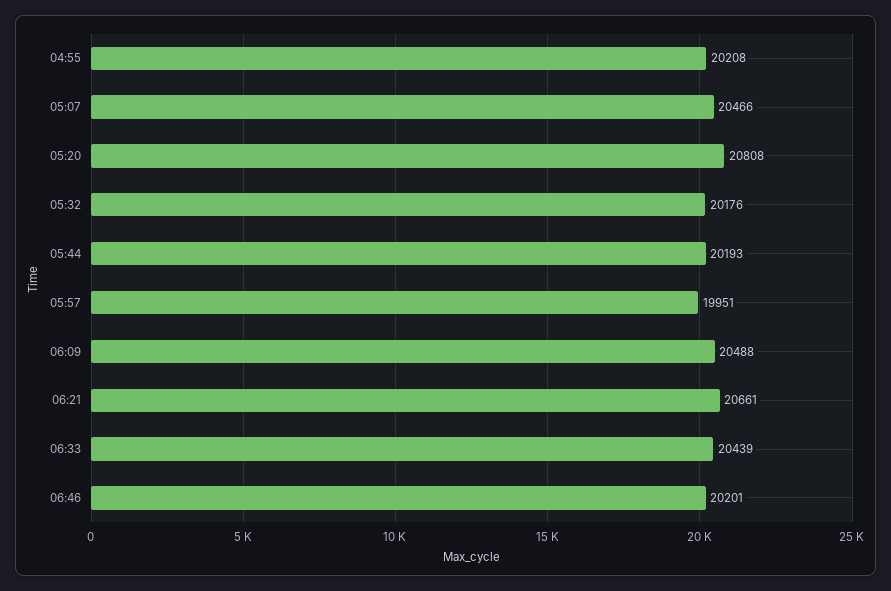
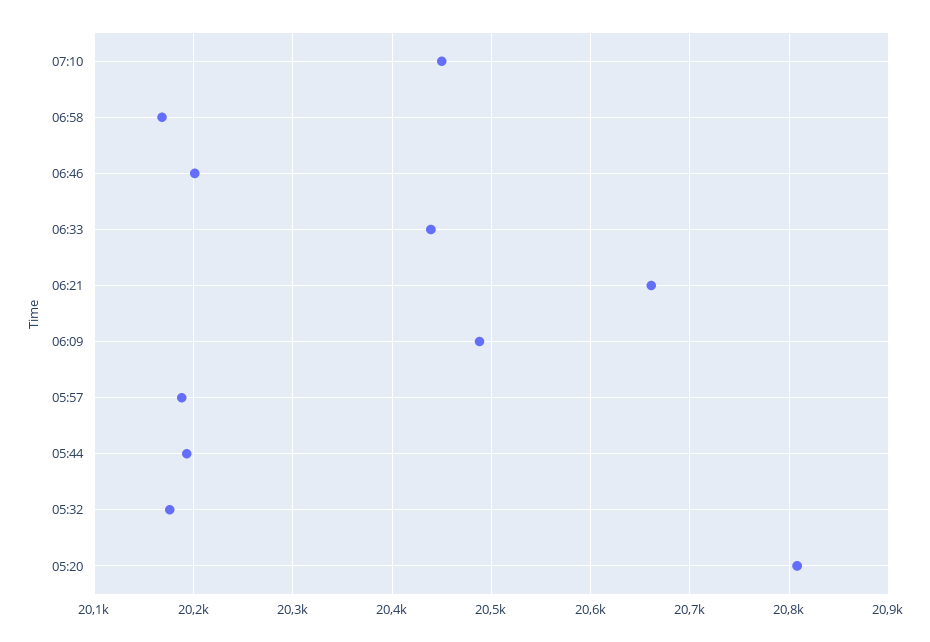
04:55: 20208 -> none
05:07: 20466 -> none
05:57: 19951 -> 20190
07:10: none -> 20450
06:58: none -> 20170

